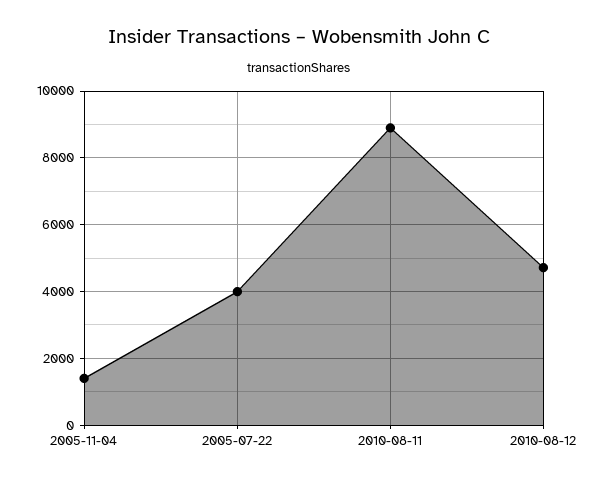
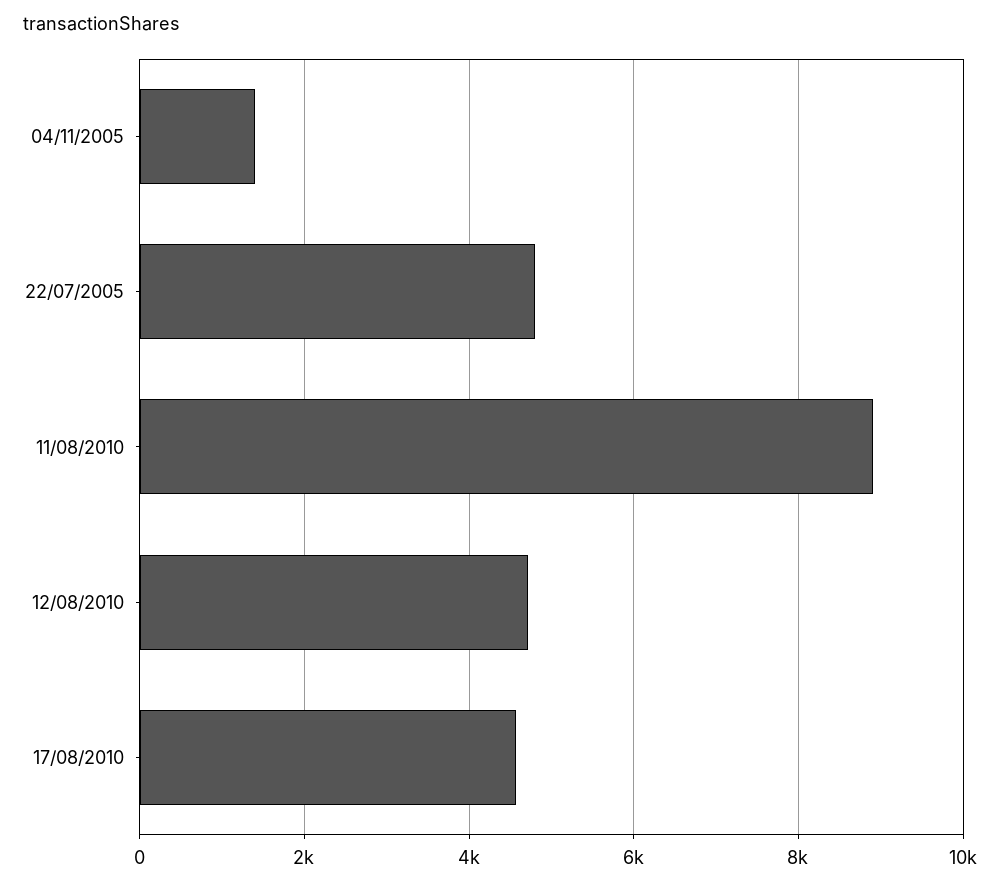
2005-07-22: 4000 -> 4800
17/08/2010: none -> 4600

